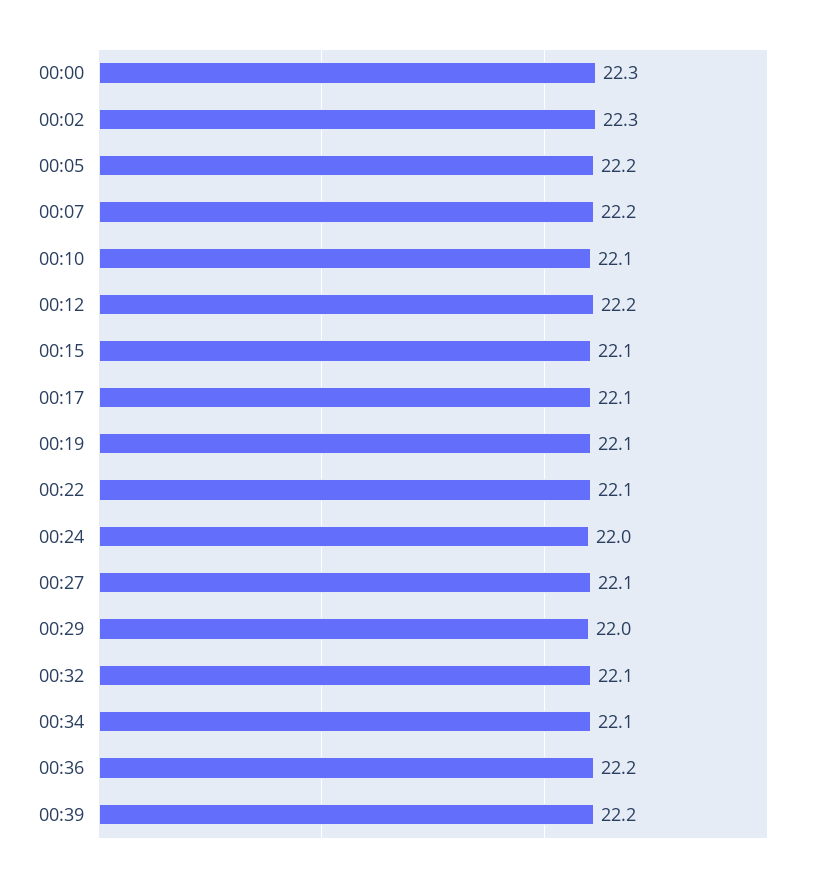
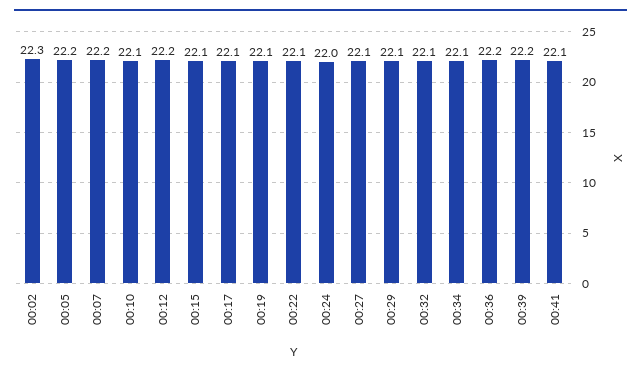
00:00: 22.3 -> none
00:29: 22 -> 22.1
00:41: none -> 22.1

